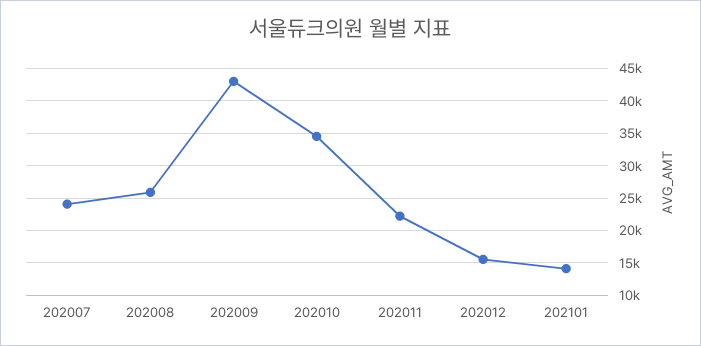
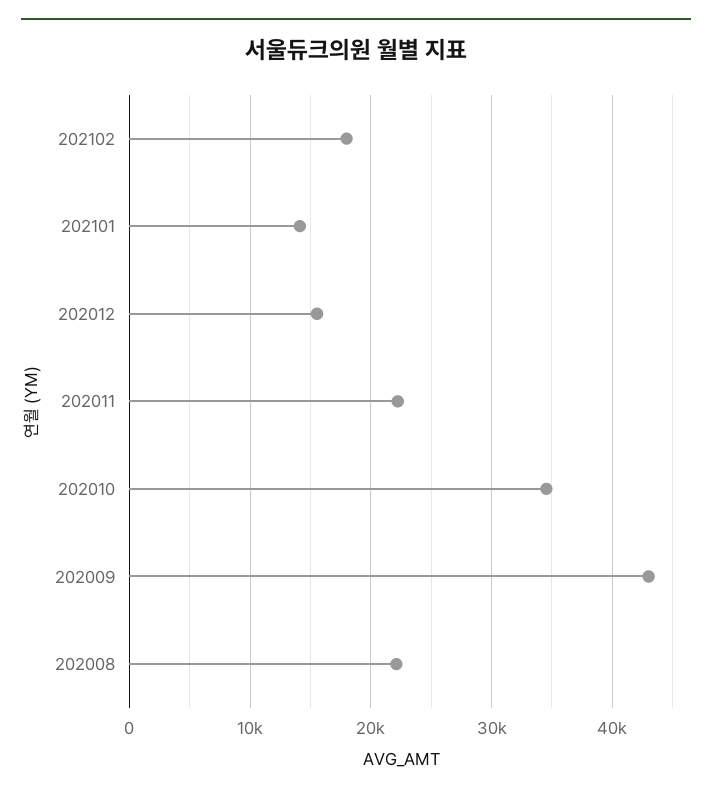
202007: 24000 -> none
202008: 26000 -> 22000
202102: none -> 18000

